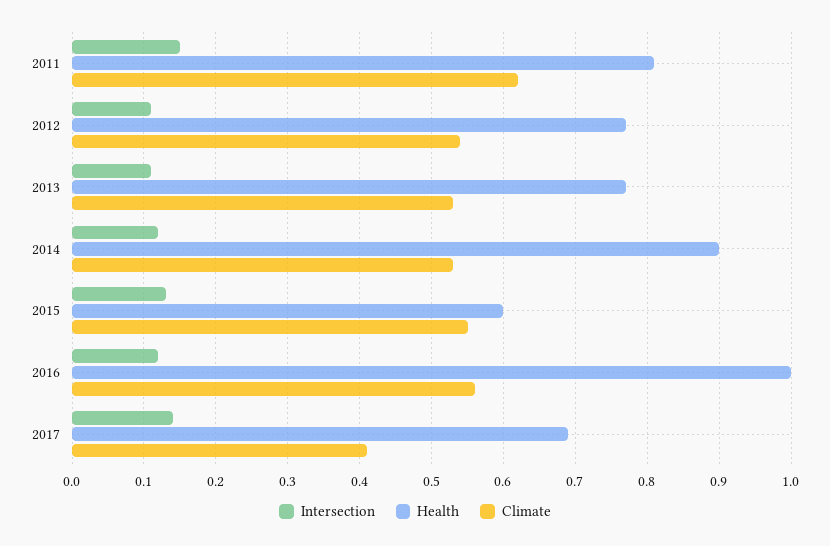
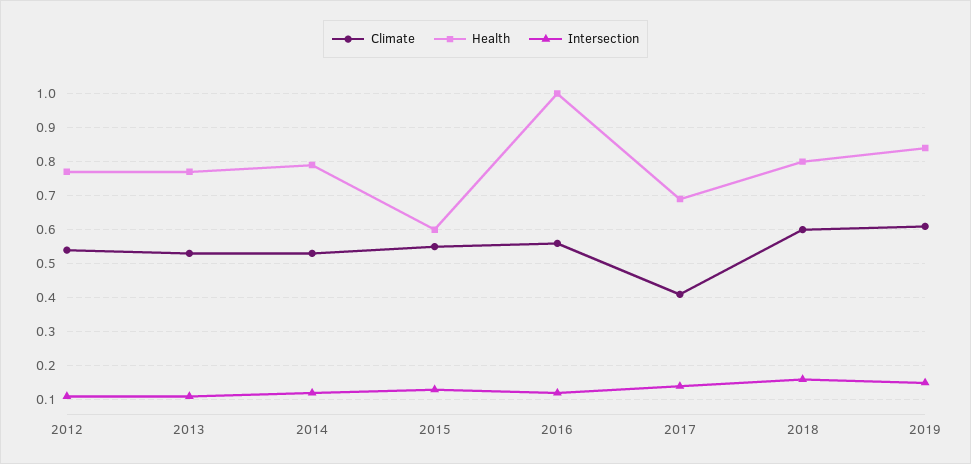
Intersection, 2011: 0.15 -> none
Health, 2011: 0.81 -> none
Climate, 2011: 0.62 -> none
Health, 2014: 0.9 -> 0.8
Climate, 2018: none -> 0.6
Health, 2018: none -> 0.8
Intersection, 2018: none -> 0.15
Climate, 2019: none -> 0.6
Health, 2019: none -> 0.85
Intersection, 2019: none -> 0.15

